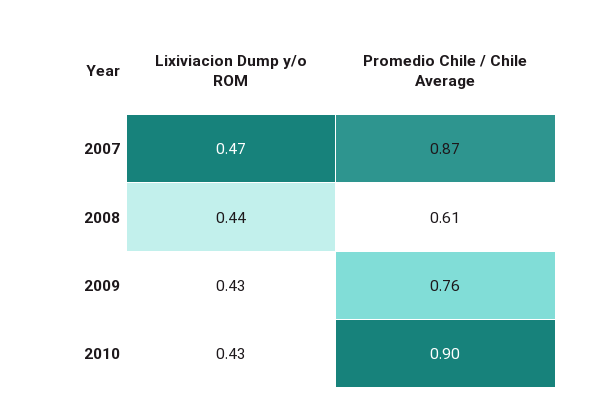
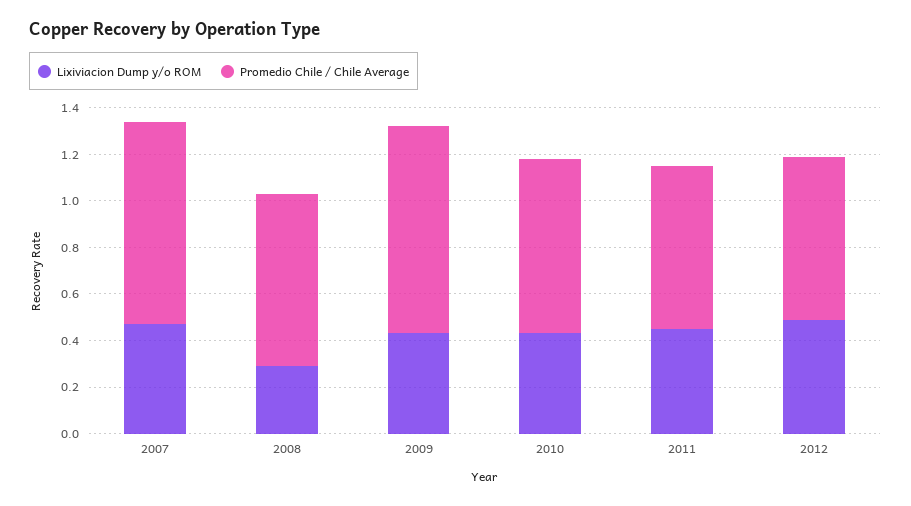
Lixiviacion Dump y/o ROM, 2008: 0.44 -> 0.3
Promedio Chile / Chile Average, 2008: 0.61 -> 0.75
Promedio Chile / Chile Average, 2009: 0.76 -> 0.9
Promedio Chile / Chile Average, 2010: 0.9 -> 0.75
Lixiviacion Dump y/o ROM, 2011: none -> 0.45
Promedio Chile / Chile Average, 2011: none -> 0.7
Lixiviacion Dump y/o ROM, 2012: none -> 0.5
Promedio Chile / Chile Average, 2012: none -> 0.7

